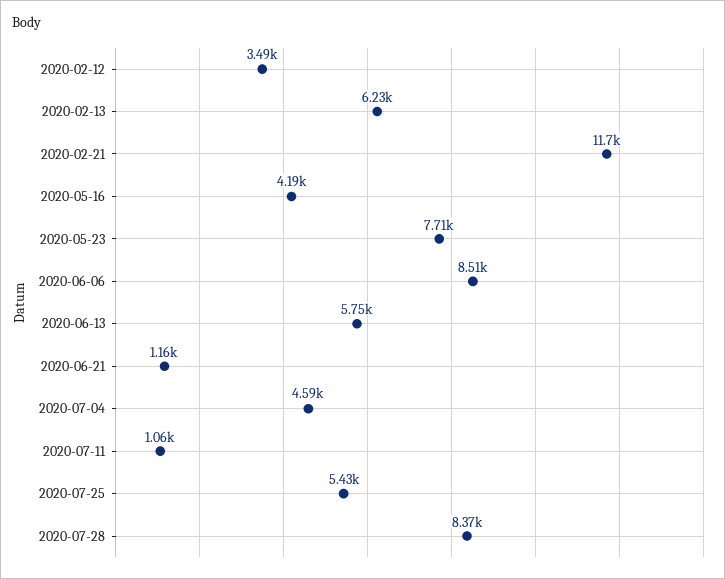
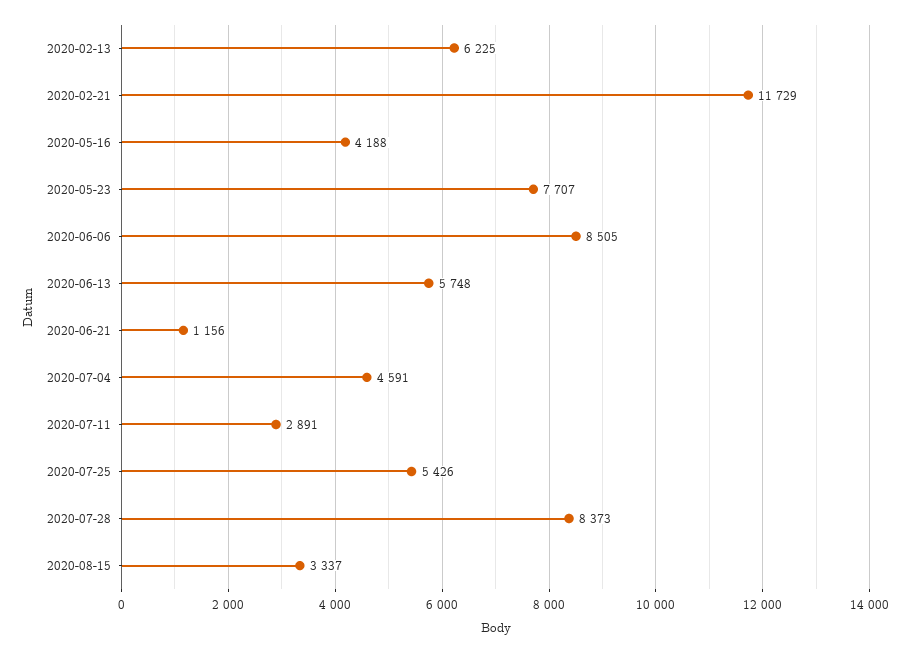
2020-02-12: 3490 -> none
2020-07-11: 1060 -> 2891
2020-08-15: none -> 3337

